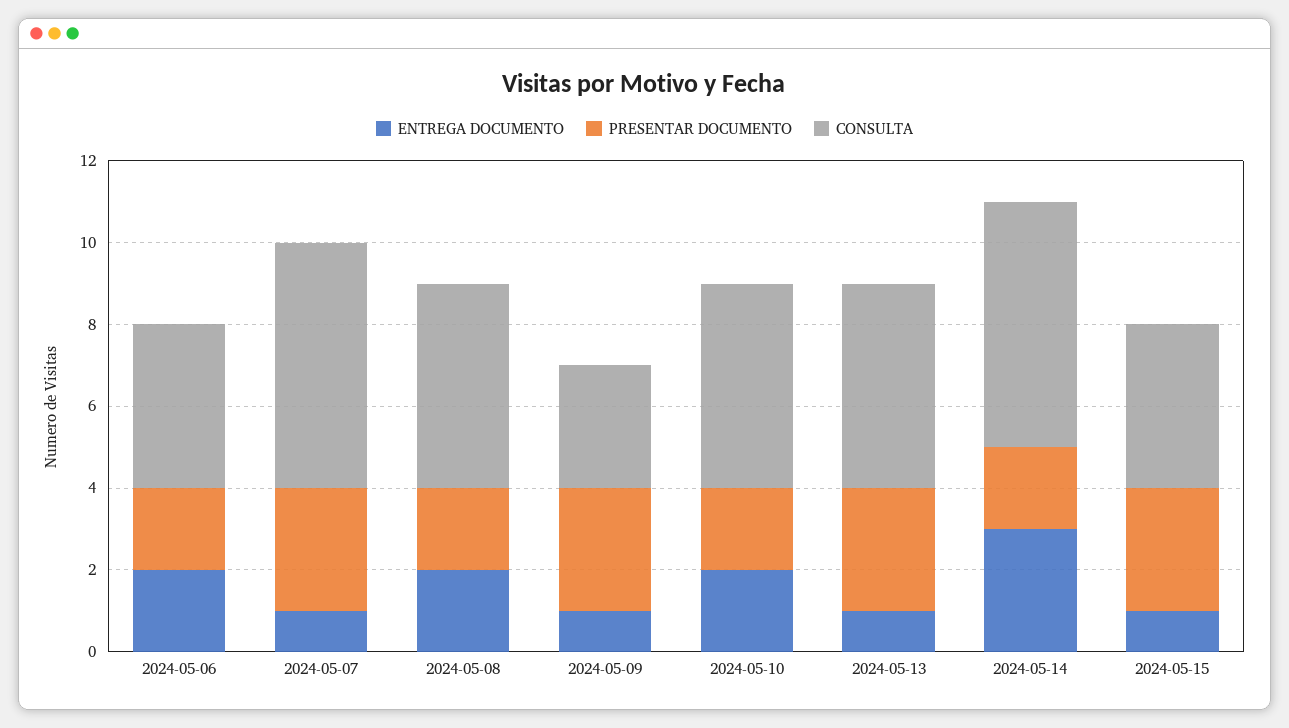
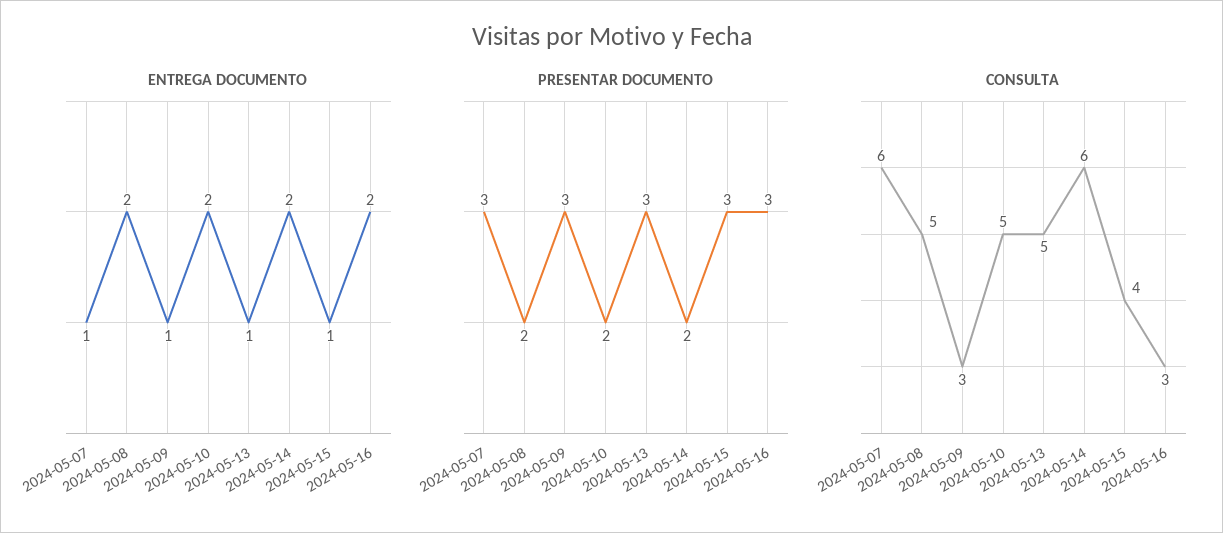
ENTREGA DOCUMENTO, 2024-05-06: 2 -> none
PRESENTAR DOCUMENTO, 2024-05-06: 2 -> none
CONSULTA, 2024-05-06: 4 -> none
ENTREGA DOCUMENTO, 2024-05-14: 3 -> 2
ENTREGA DOCUMENTO, 2024-05-16: none -> 2
PRESENTAR DOCUMENTO, 2024-05-16: none -> 3
CONSULTA, 2024-05-16: none -> 3

